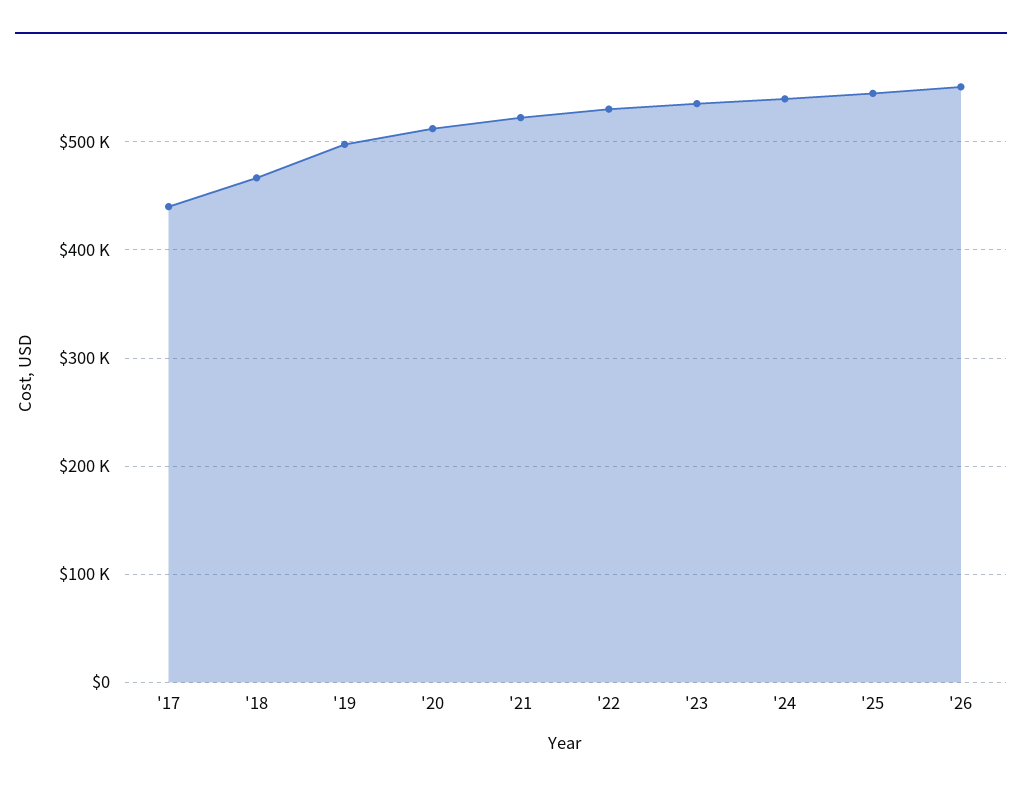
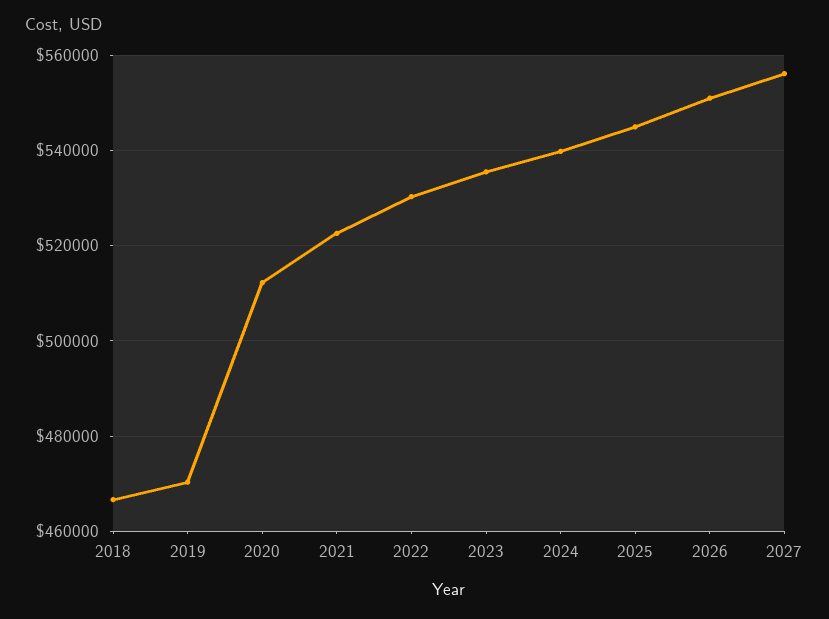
'17: 440000 -> none
'19: 500000 -> 470000
2027: none -> 556000

